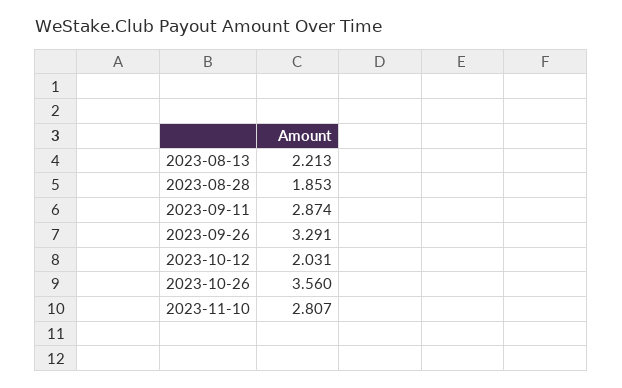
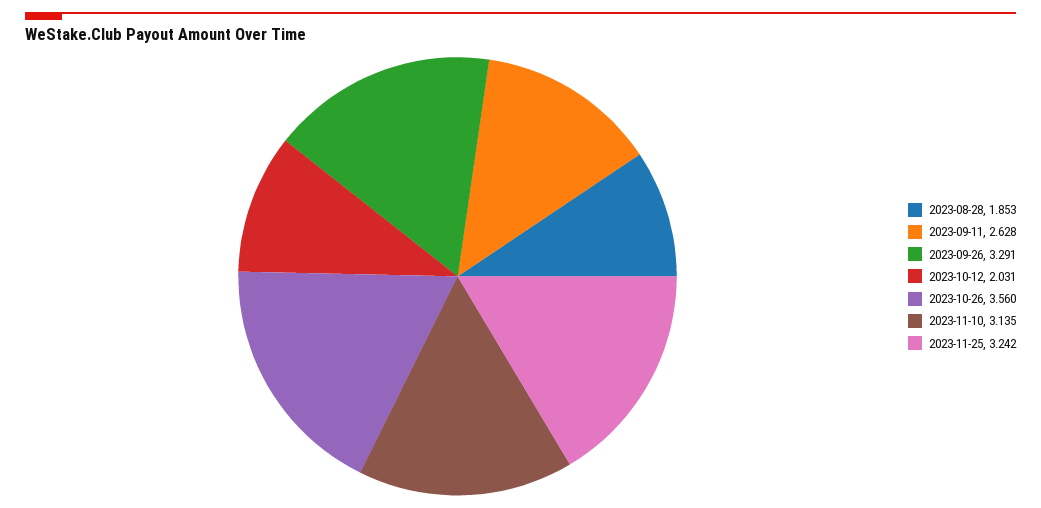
2023-08-13: 2.213 -> none
2023-09-11: 2.874 -> 2.628
2023-11-10: 2.807 -> 3.135
2023-11-25: none -> 3.242

